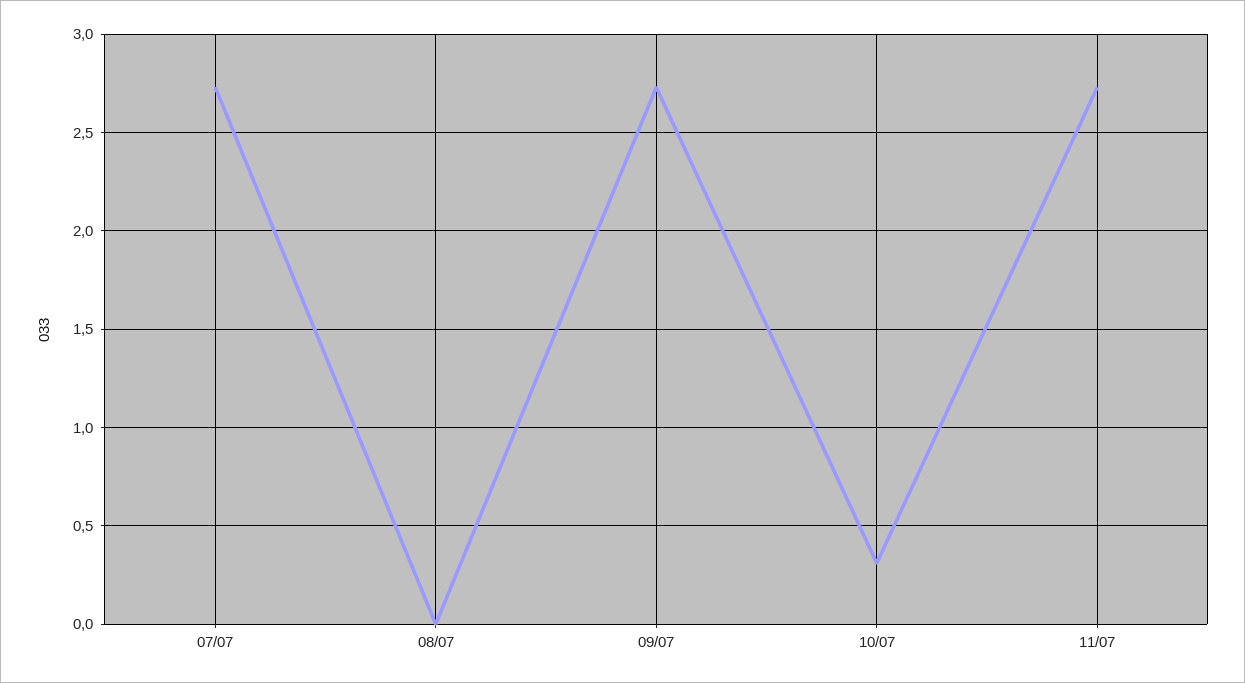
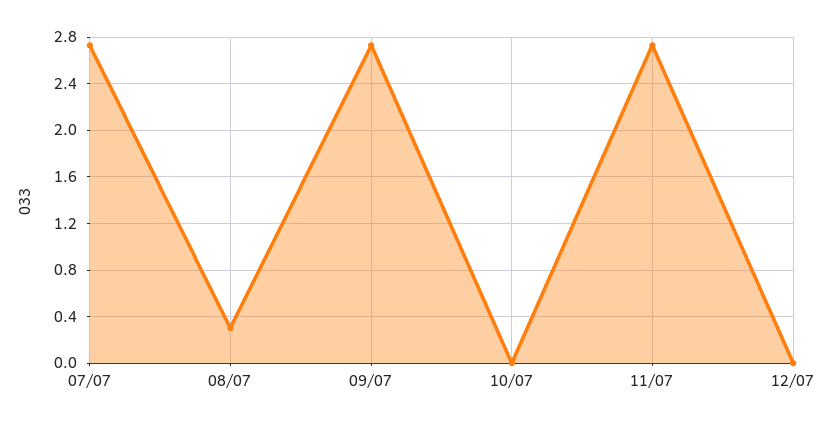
08/07: 0 -> 0.3
10/07: 0.3 -> 0
12/07: none -> 0

